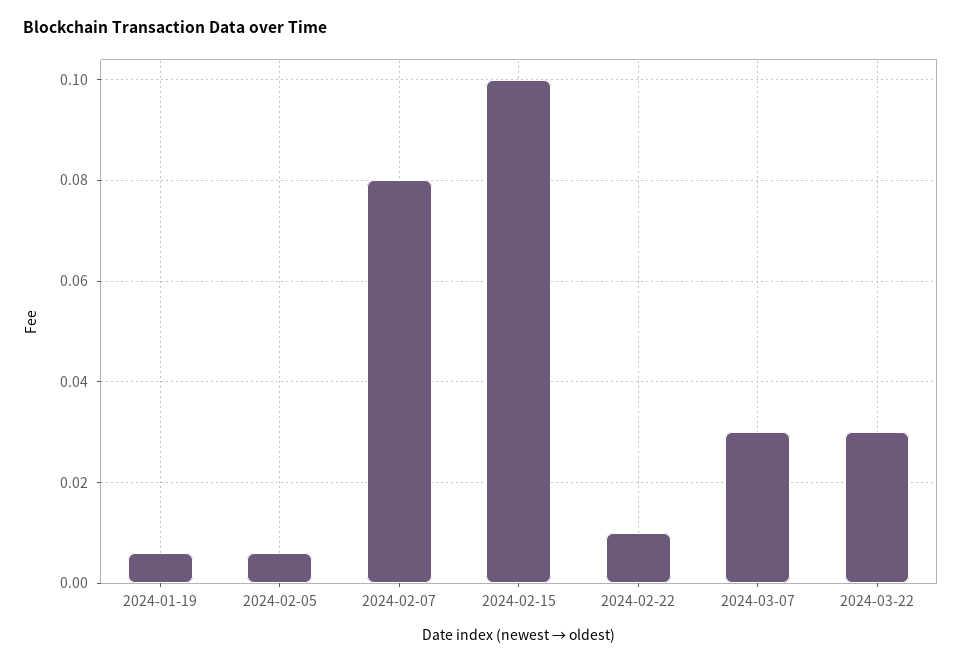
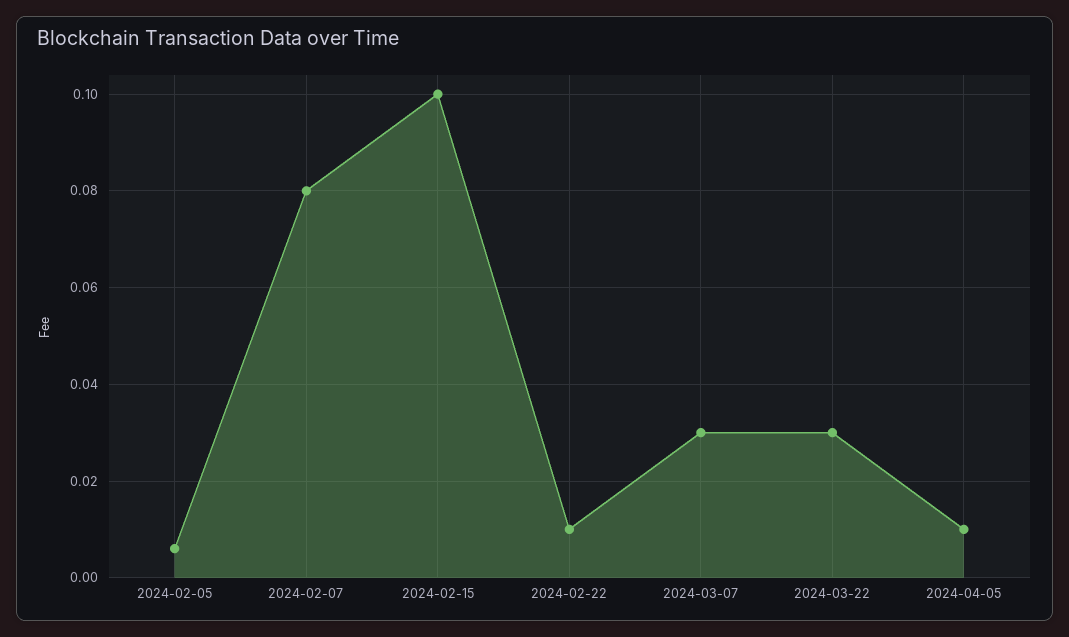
2024-01-19: 0.005 -> none
2024-04-05: none -> 0.01

